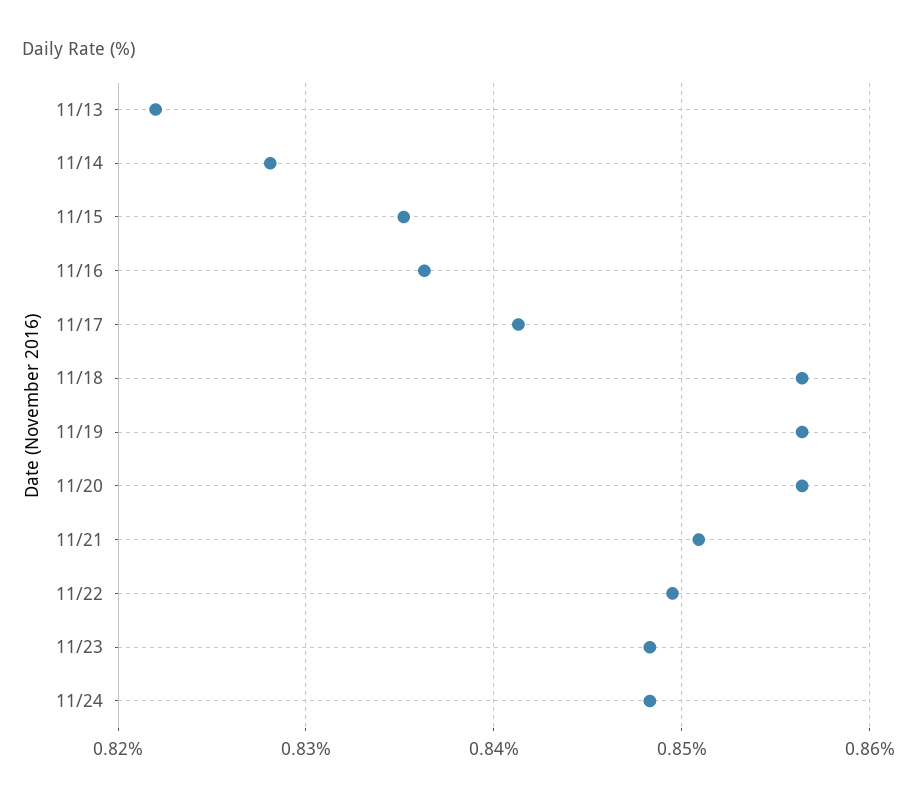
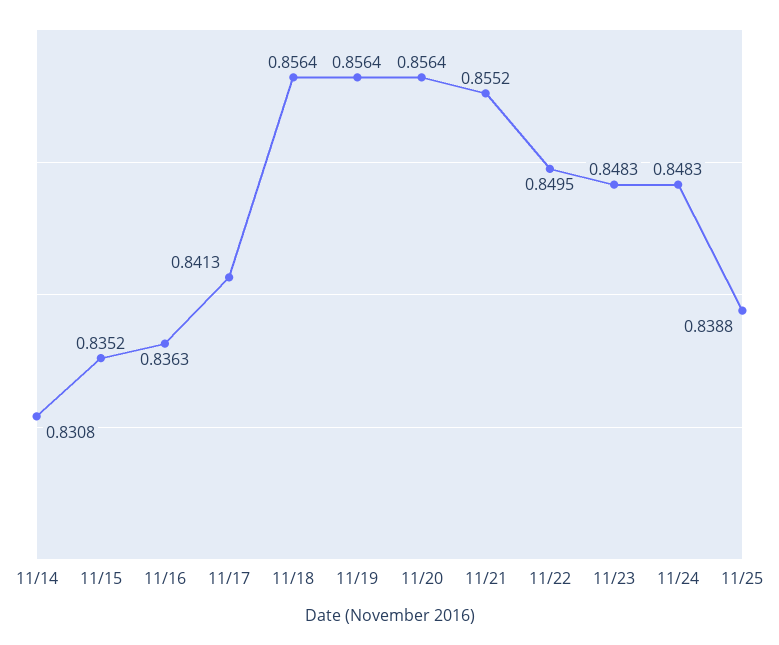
11/13: 0.822 -> none
11/14: 0.828 -> 0.8308
11/21: 0.851 -> 0.8552
11/25: none -> 0.8388

